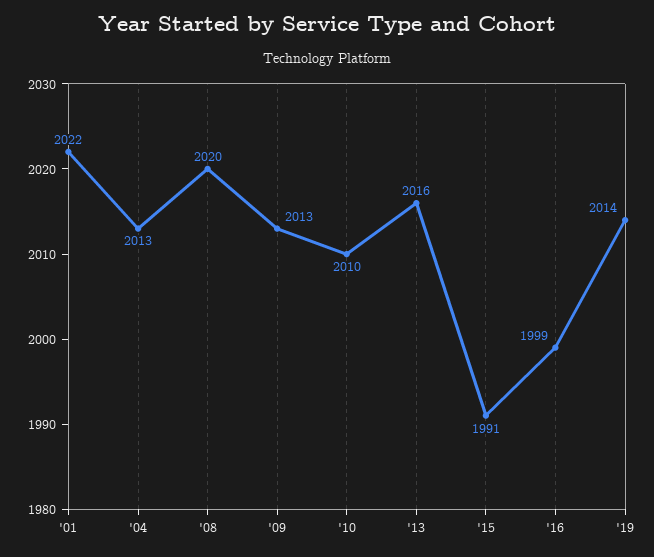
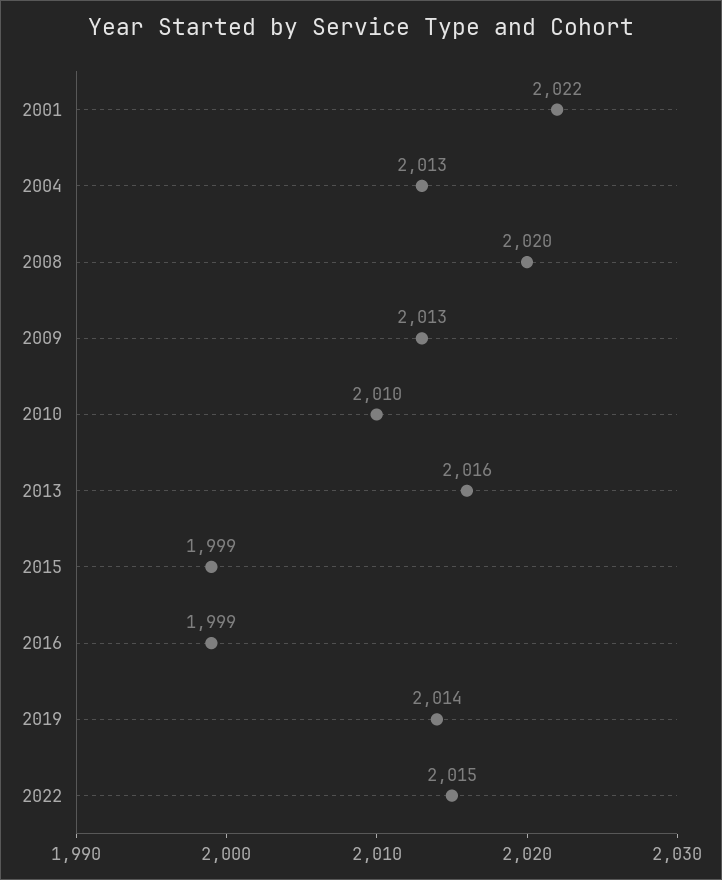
'15: 1991 -> 1999
2022: none -> 2015

